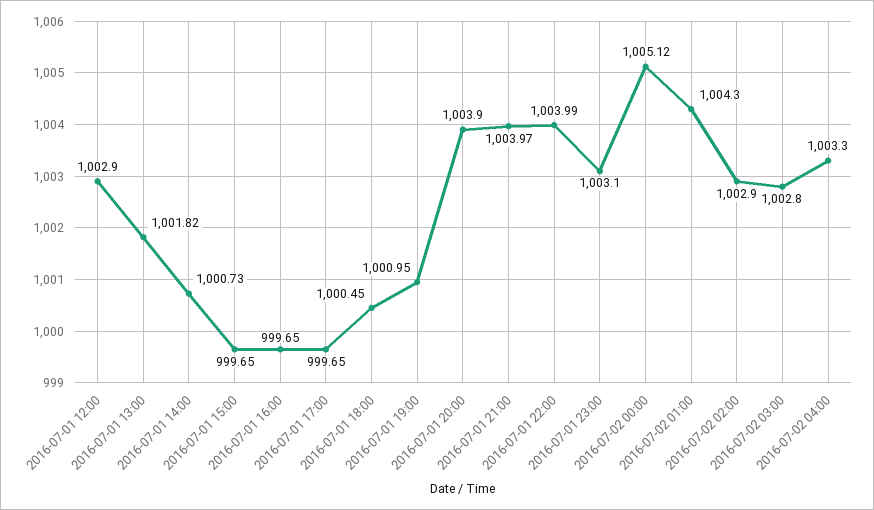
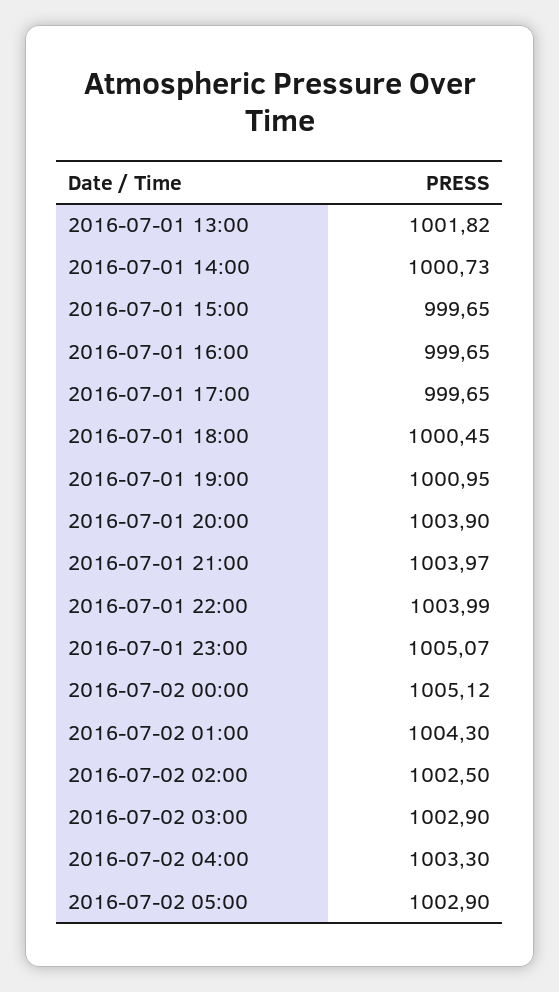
2016-07-01 12:00: 1002.9 -> none
2016-07-01 23:00: 1003.1 -> 1005.07
2016-07-02 02:00: 1002.9 -> 1002.5
2016-07-02 03:00: 1002.8 -> 1002.9
2016-07-02 05:00: none -> 1002.9

